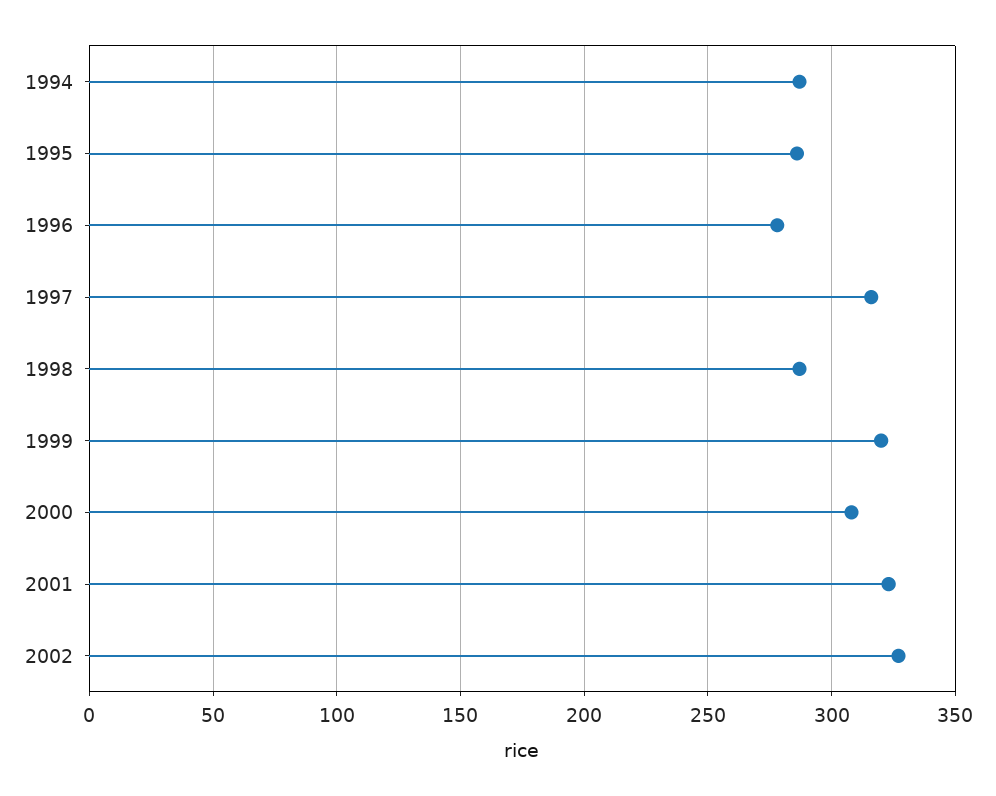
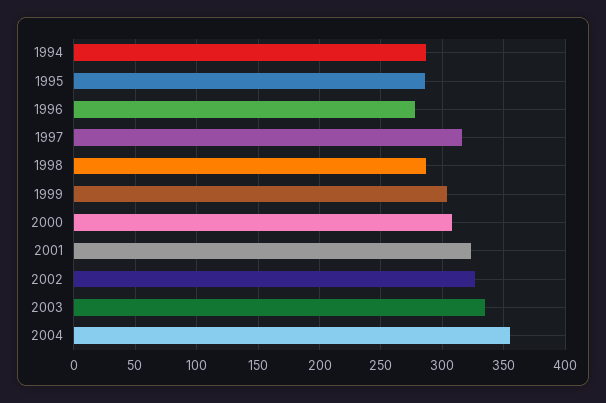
1999: 320 -> 305
2003: none -> 335
2004: none -> 355

